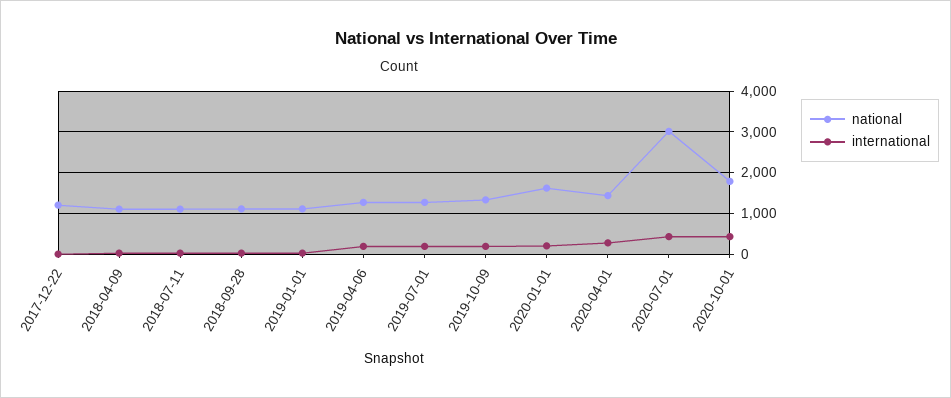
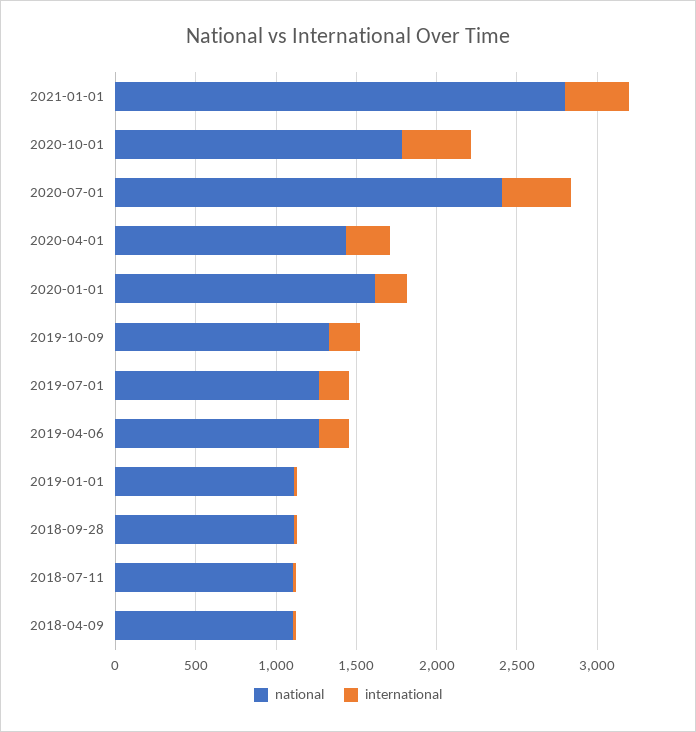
national, 2017-12-22: 1200 -> none
international, 2017-12-22: 0 -> none
national, 2020-07-01: 3000 -> 2400
national, 2021-01-01: none -> 2800
international, 2021-01-01: none -> 400

